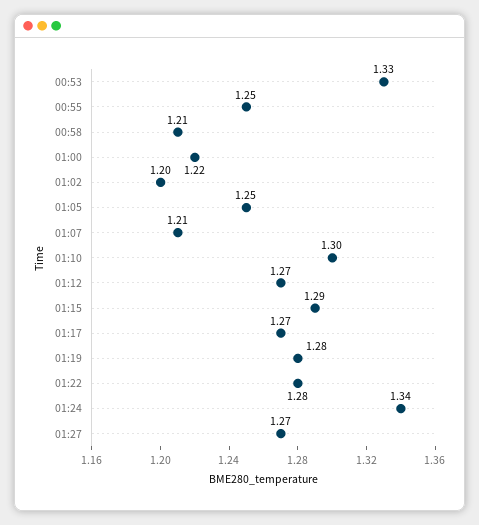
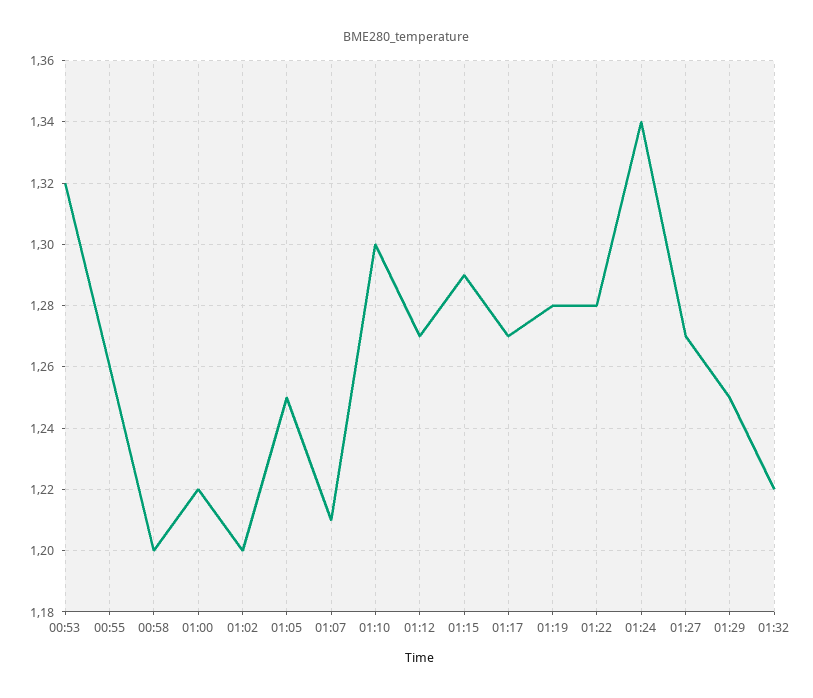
00:53: 1.33 -> 1.32
00:55: 1.25 -> 1.26
00:58: 1.21 -> 1.2
01:29: none -> 1.25
01:32: none -> 1.22

